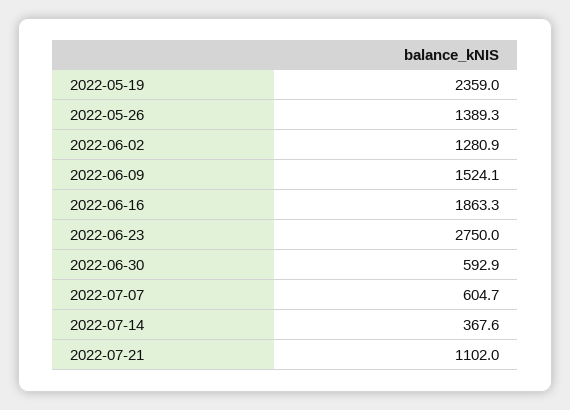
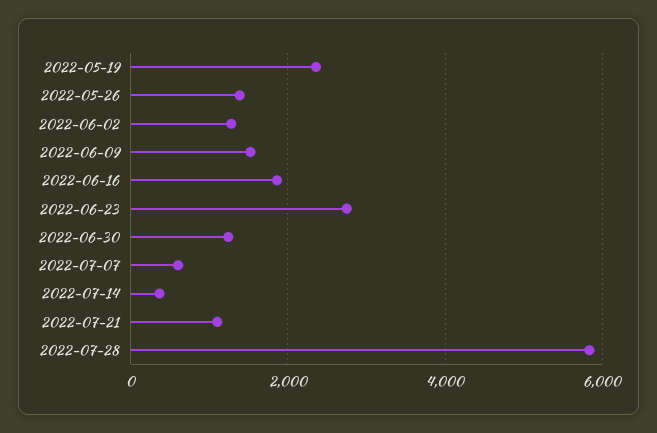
2022-06-30: 592.9 -> 1200
2022-07-28: none -> 5800

